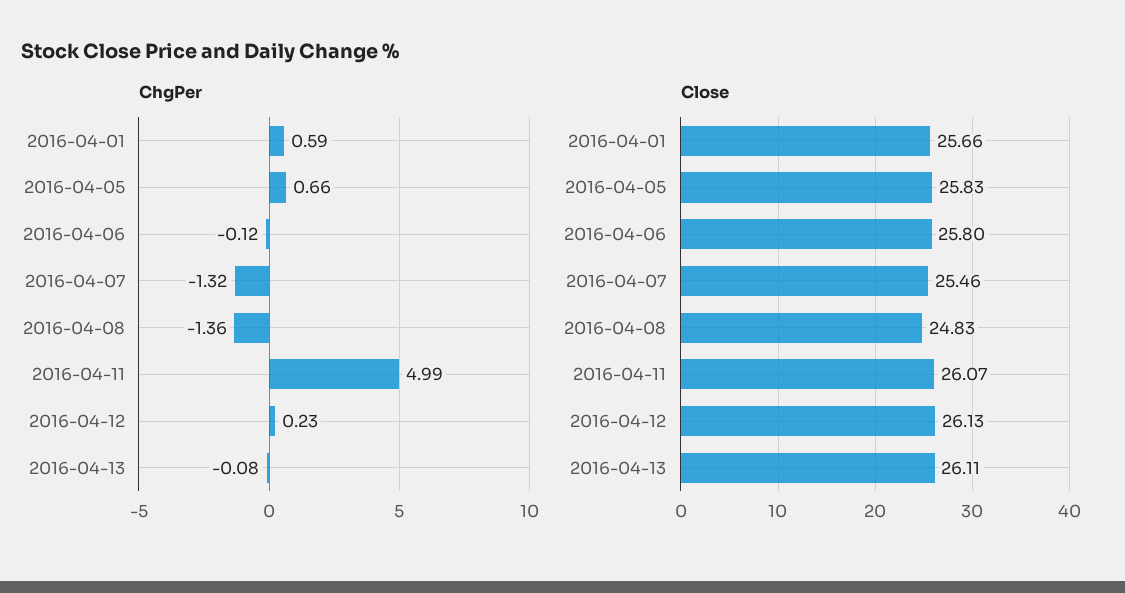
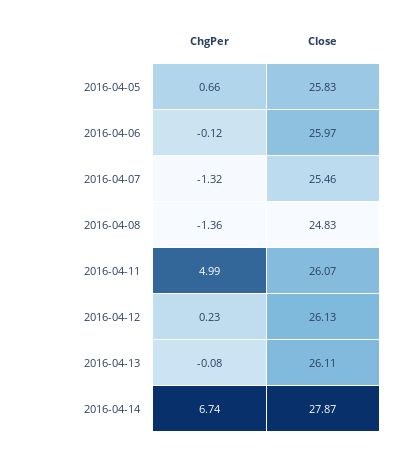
ChgPer, 2016-04-01: 0.59 -> none
Close, 2016-04-01: 25.66 -> none
Close, 2016-04-06: 25.8 -> 25.97
ChgPer, 2016-04-14: none -> 6.74
Close, 2016-04-14: none -> 27.87

